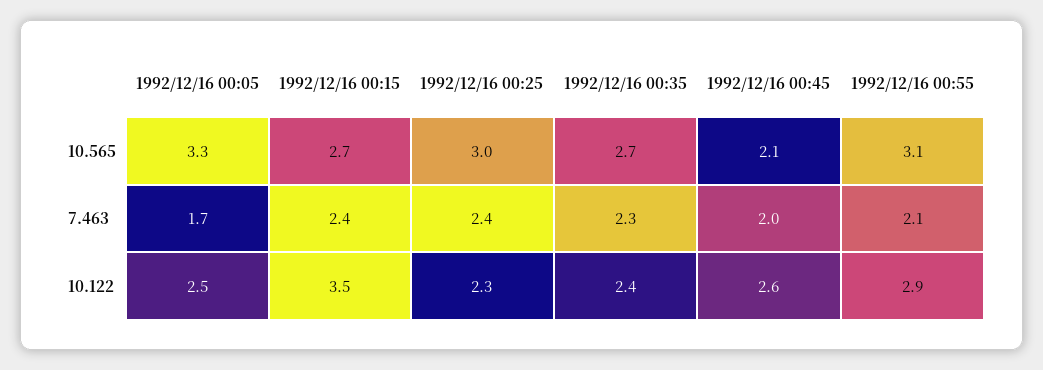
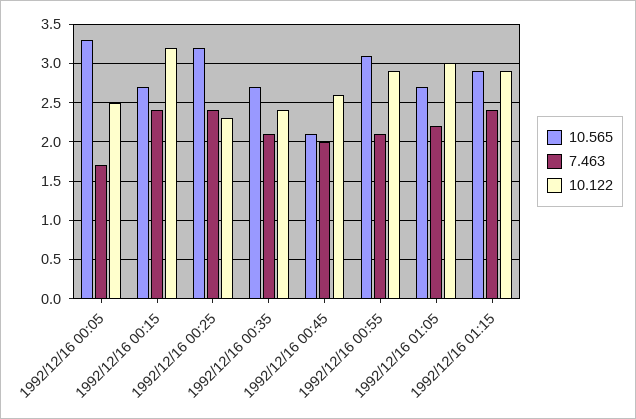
10.565, 1992/12/16 00:25: 3 -> 3.2
7.463, 1992/12/16 00:35: 2.3 -> 2.1
10.122, 1992/12/16 00:15: 3.5 -> 3.2
10.565, 1992/12/16 01:05: none -> 2.7
7.463, 1992/12/16 01:05: none -> 2.2
10.122, 1992/12/16 01:05: none -> 3
10.565, 1992/12/16 01:15: none -> 2.9
7.463, 1992/12/16 01:15: none -> 2.4
10.122, 1992/12/16 01:15: none -> 2.9

